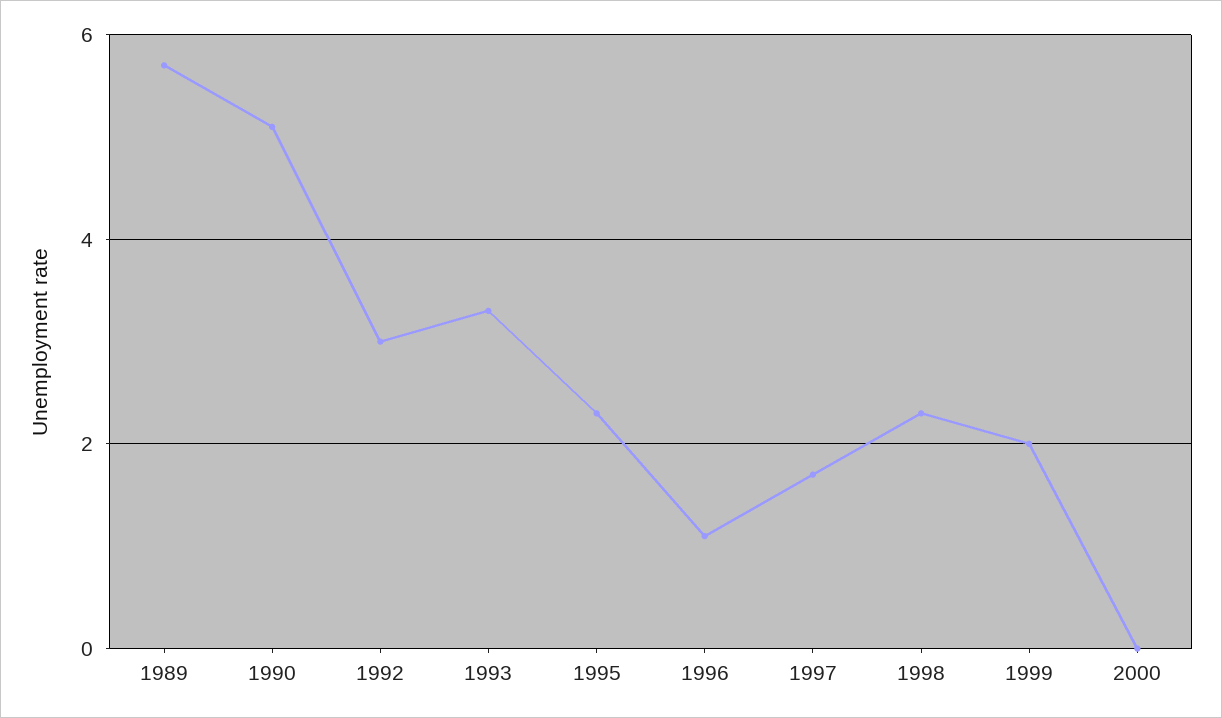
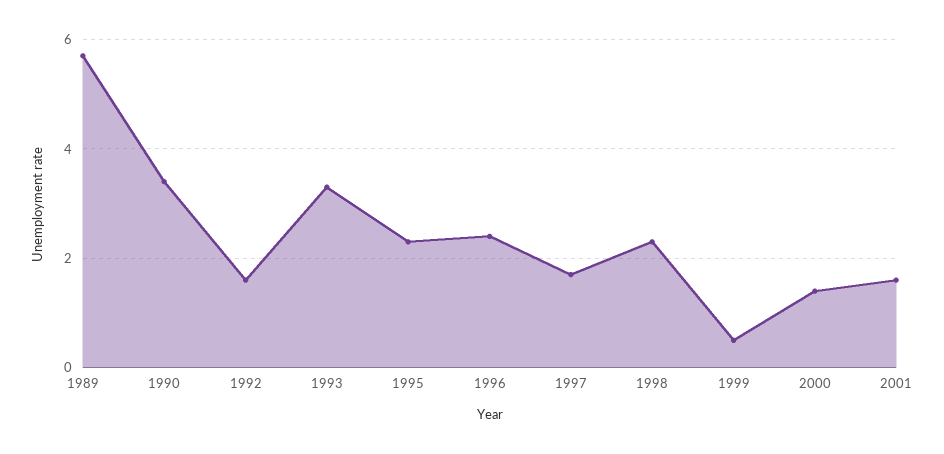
1990: 5 -> 3.5
1992: 3 -> 1.5
1996: 1 -> 2.5
1999: 2 -> 0.5
2000: 0 -> 1.5
2001: none -> 1.5

